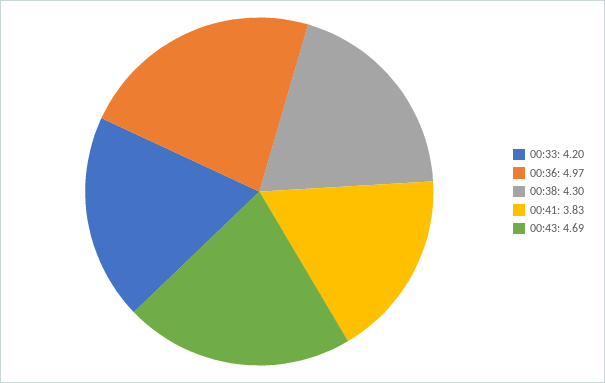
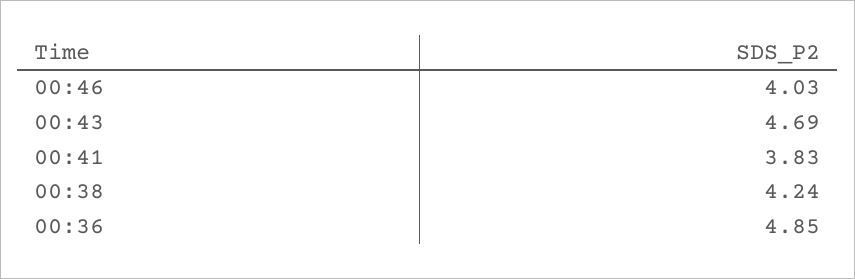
00:33: 4.2 -> none
00:36: 4.97 -> 4.85
00:38: 4.3 -> 4.24
00:46: none -> 4.03

